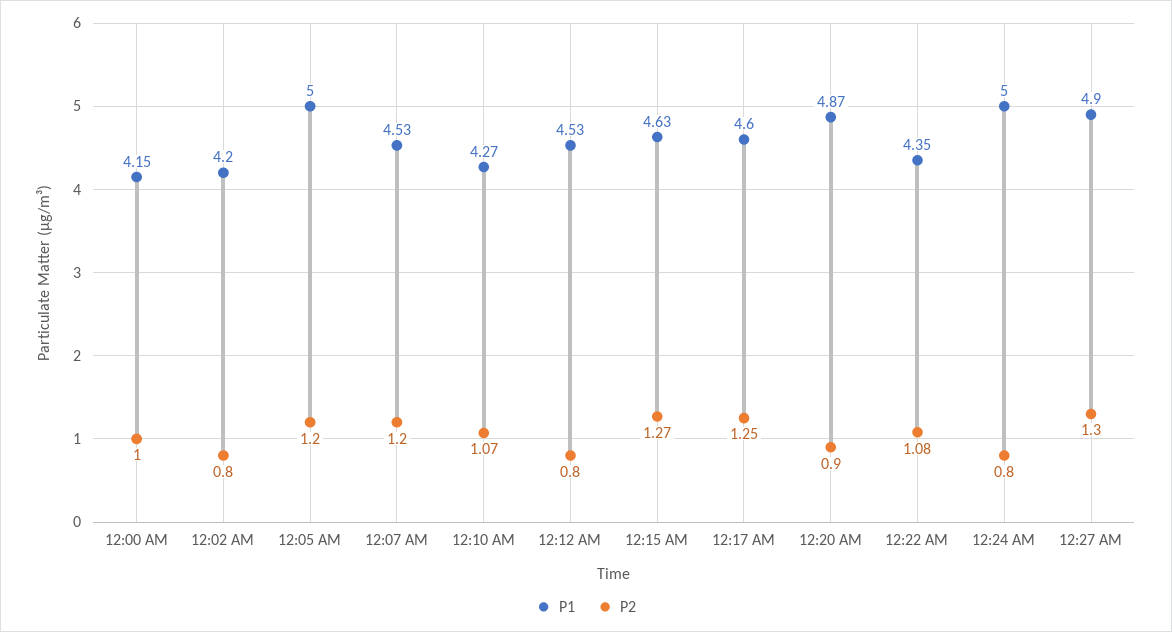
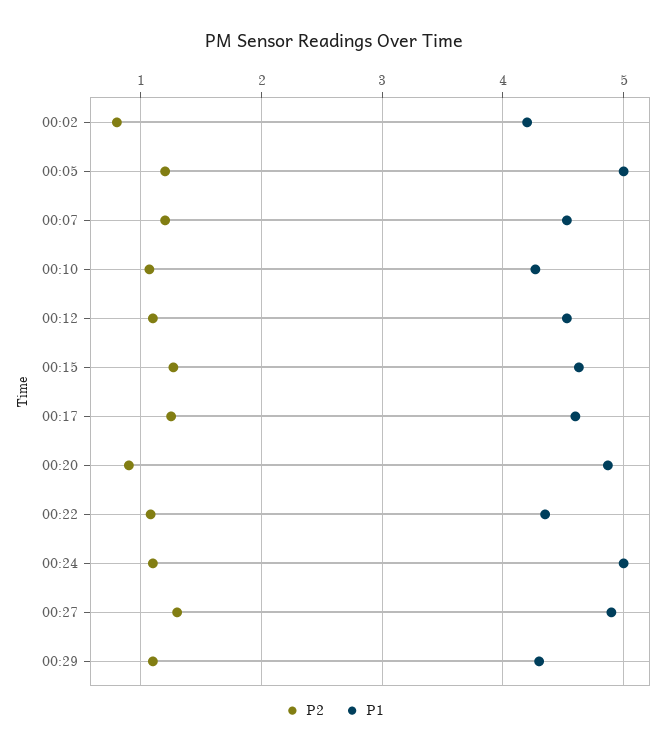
P1, 12:00 AM: 4.15 -> none
P2, 12:00 AM: 1 -> none
P2, 12:12 AM: 0.8 -> 1.1
P2, 12:24 AM: 0.8 -> 1.1
P2, 00:29: none -> 1.1
P1, 00:29: none -> 4.3

